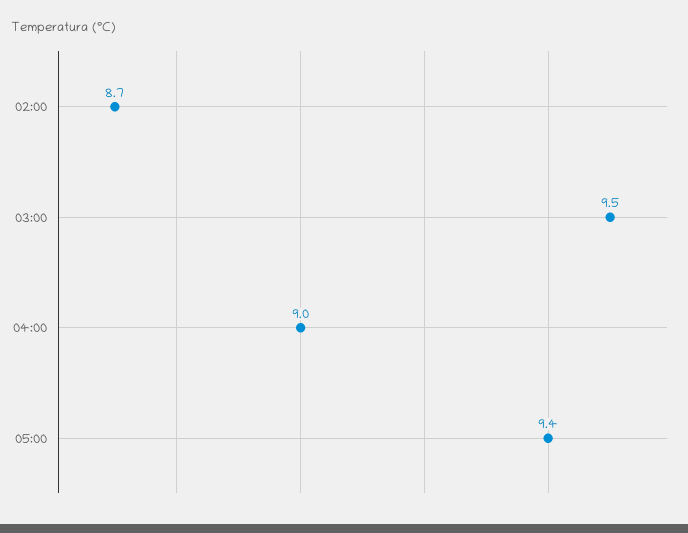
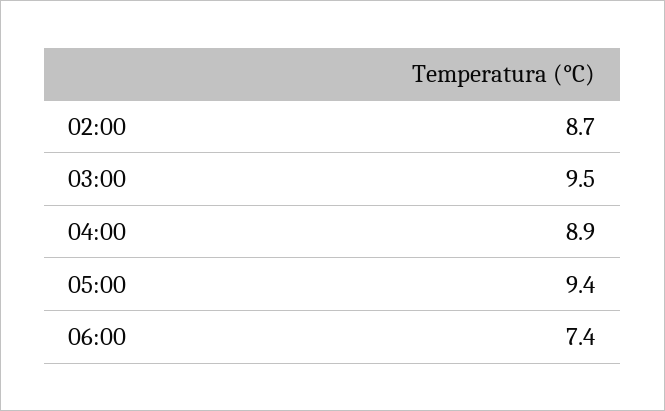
04:00: 9 -> 8.9
06:00: none -> 7.4

